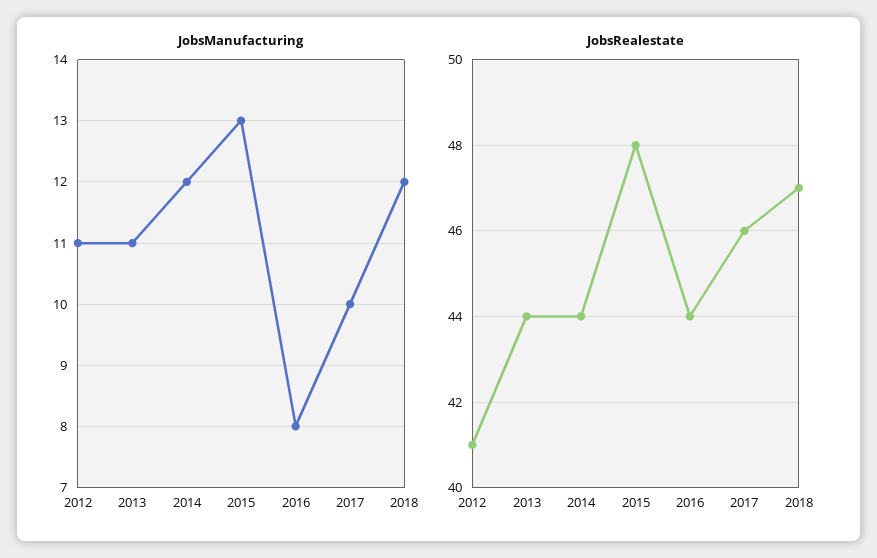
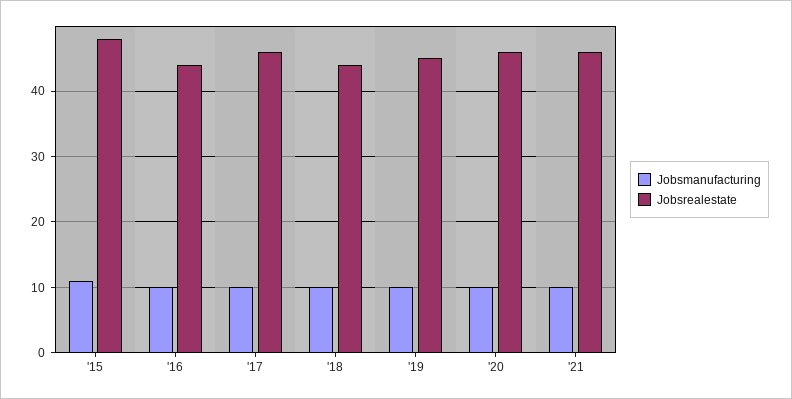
JobsManufacturing, 2012: 11 -> none
JobsManufacturing, 2013: 11 -> none
JobsManufacturing, 2014: 12 -> none
JobsManufacturing, 2015: 13 -> 11
JobsManufacturing, 2016: 8 -> 10
JobsManufacturing, 2018: 12 -> 10
JobsRealestate, 2012: 41 -> none
JobsRealestate, 2013: 44 -> none
JobsRealestate, 2014: 44 -> none
JobsRealestate, 2018: 47 -> 44
JobsManufacturing, '19: none -> 10
JobsRealestate, '19: none -> 45
JobsManufacturing, '20: none -> 10
JobsRealestate, '20: none -> 46
JobsManufacturing, '21: none -> 10
JobsRealestate, '21: none -> 46

